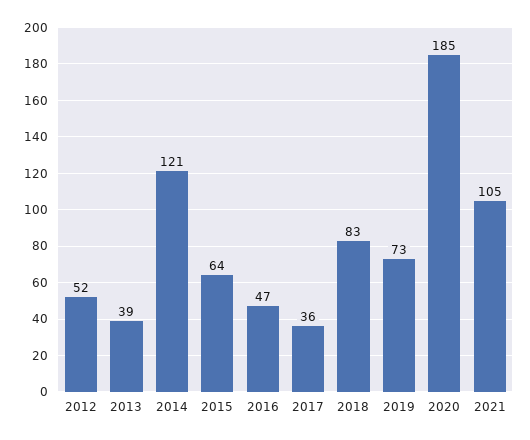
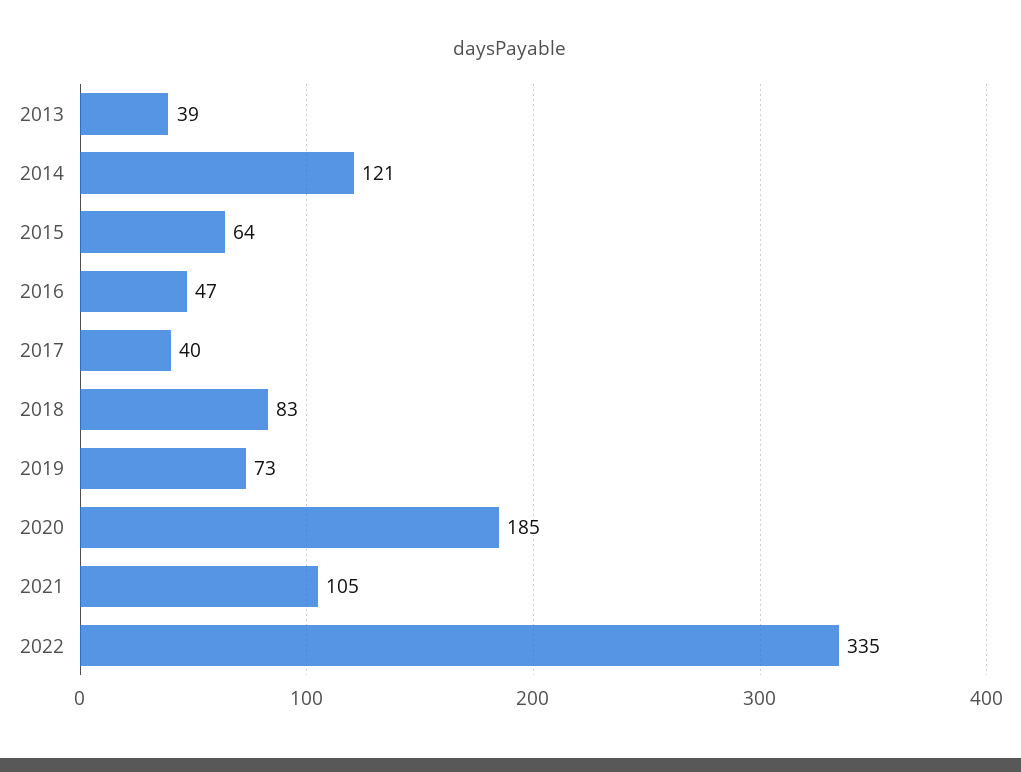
2012: 52 -> none
2017: 36 -> 40
2022: none -> 335

